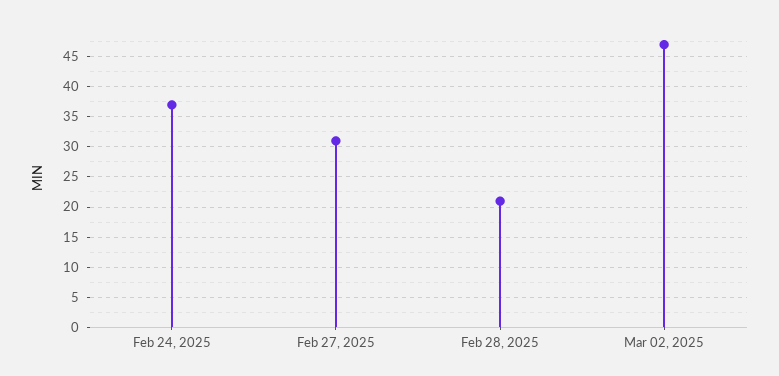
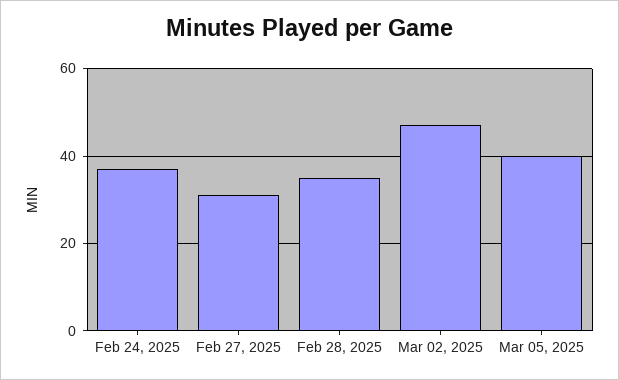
Feb 28, 2025: 21 -> 35
Mar 05, 2025: none -> 40

